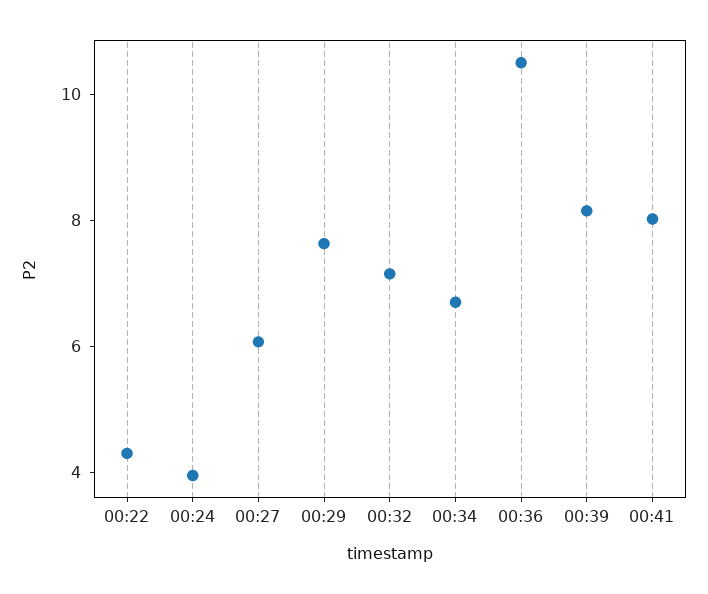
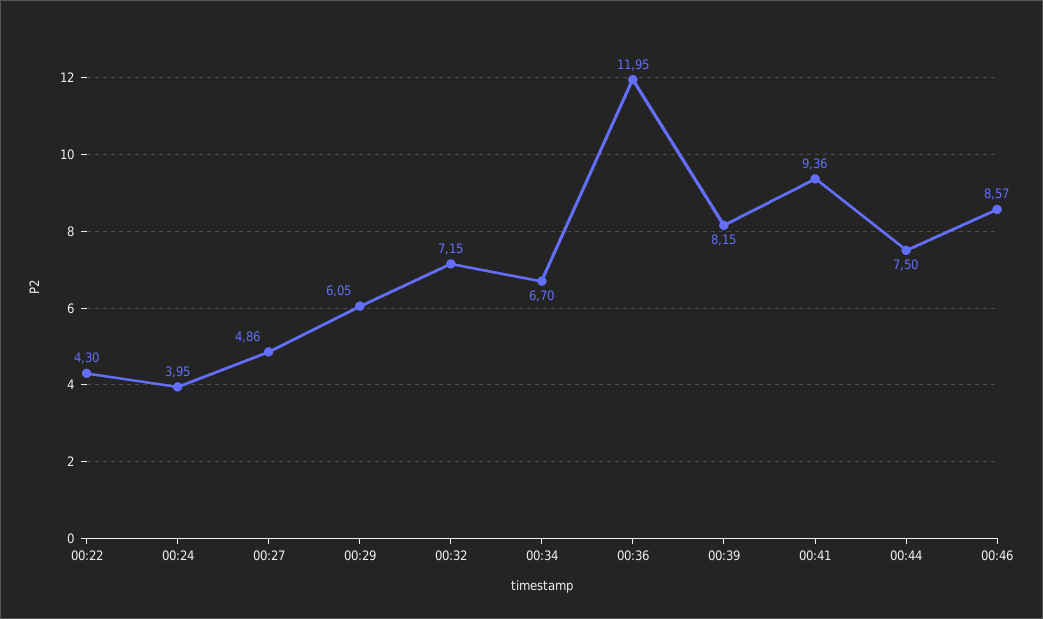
00:27: 6 -> 4.86
00:29: 7.5 -> 6.05
00:36: 10.5 -> 11.95
00:41: 8 -> 9.36
00:44: none -> 7.5
00:46: none -> 8.57

